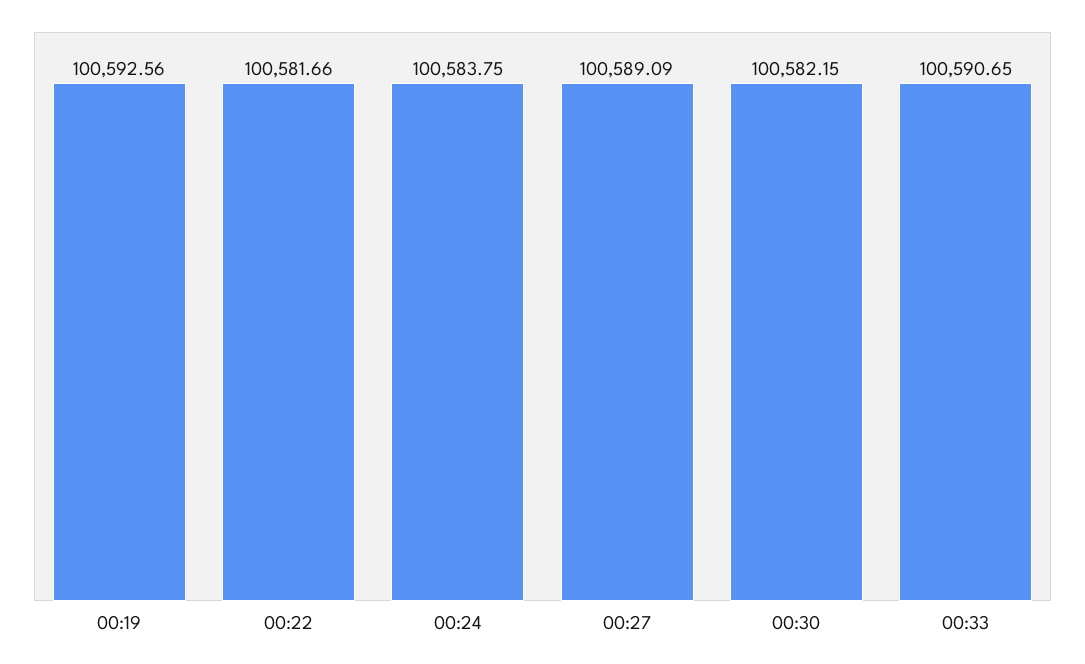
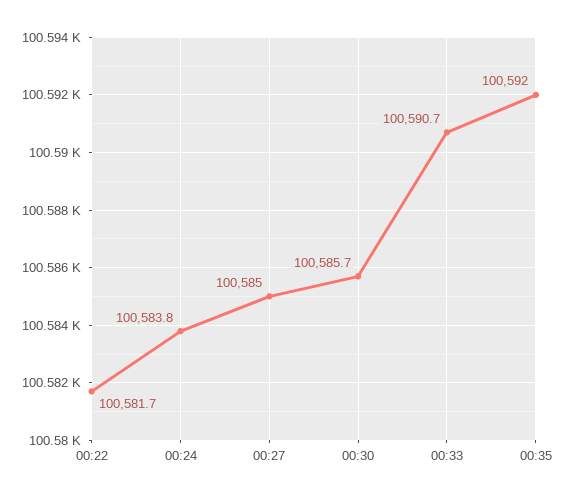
00:19: 100592.56 -> none
00:27: 100589.09 -> 100585
00:30: 100582.15 -> 100585.7
00:35: none -> 100592

